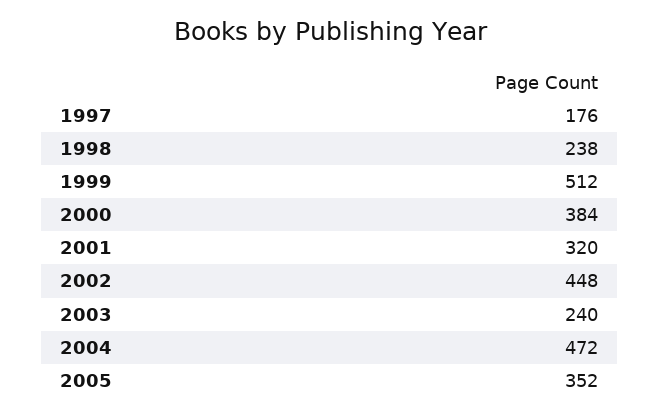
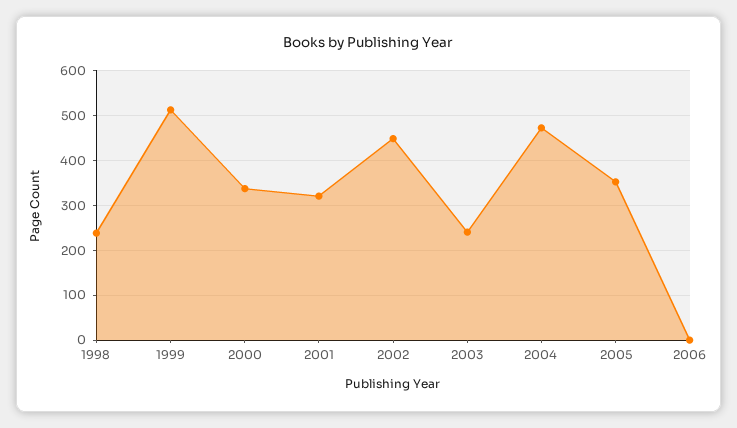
1997: 176 -> none
2000: 384 -> 340
2006: none -> 0

